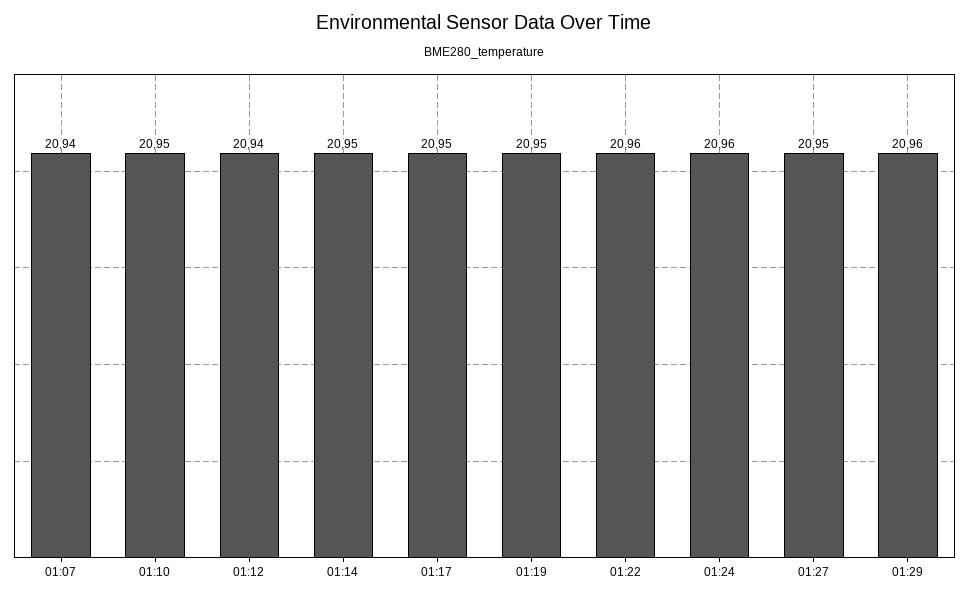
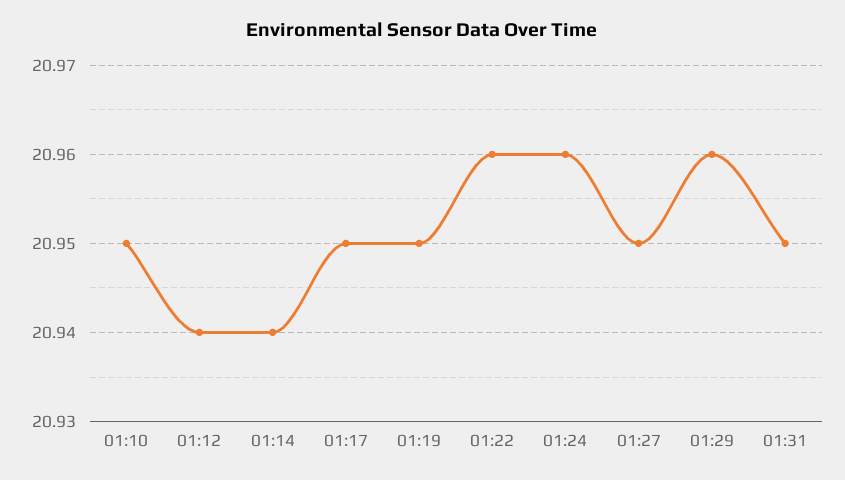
01:07: 20.94 -> none
01:14: 20.95 -> 20.94
01:31: none -> 20.95

